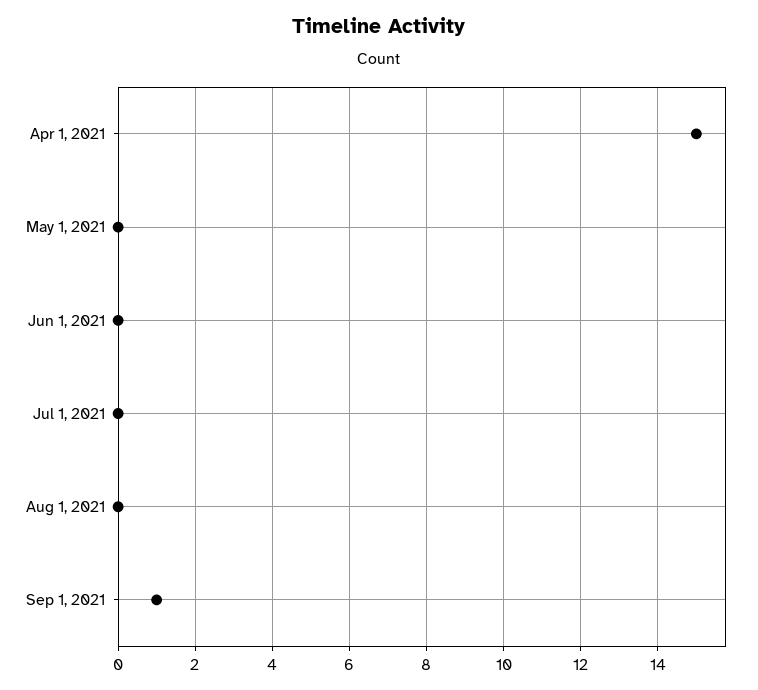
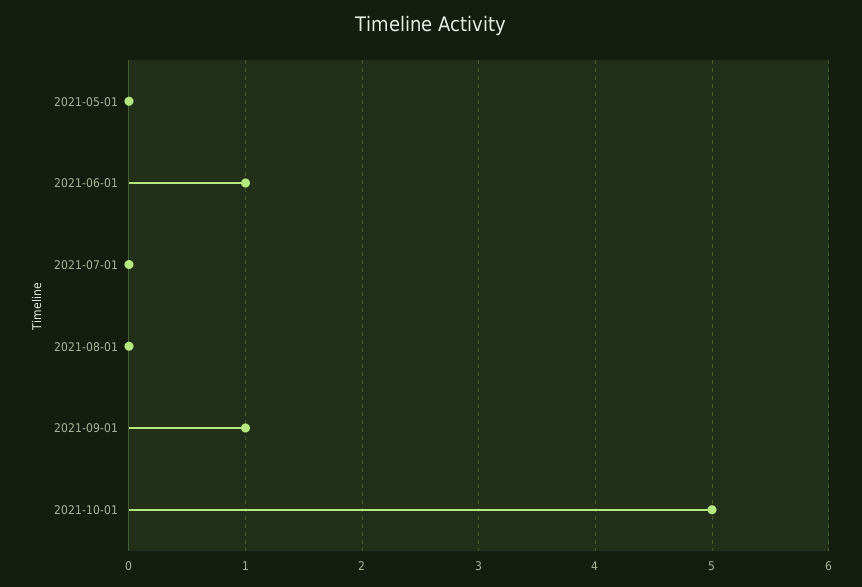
Apr 1, 2021: 15 -> none
Jun 1, 2021: 0 -> 1
2021-10-01: none -> 5

